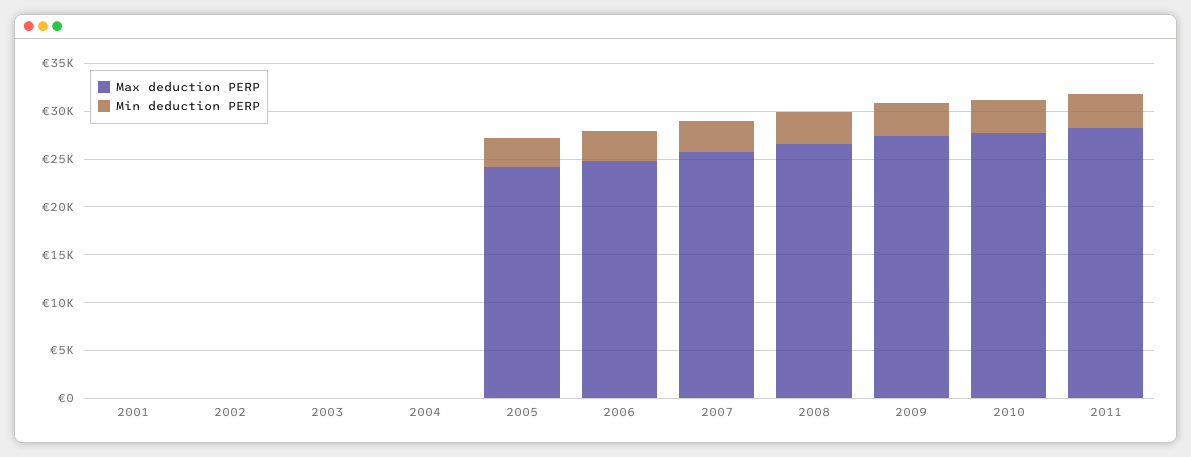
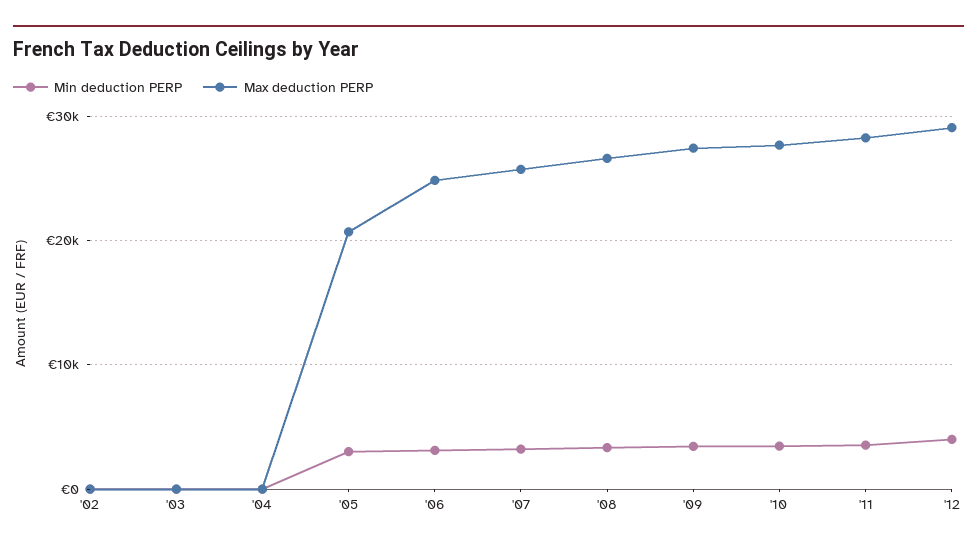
Max deduction PERP, 2001: 0 -> none
Min deduction PERP, 2001: 0 -> none
Max deduction PERP, 2005: 24000 -> 21000
Min deduction PERP, '12: none -> 4000
Max deduction PERP, '12: none -> 29000

